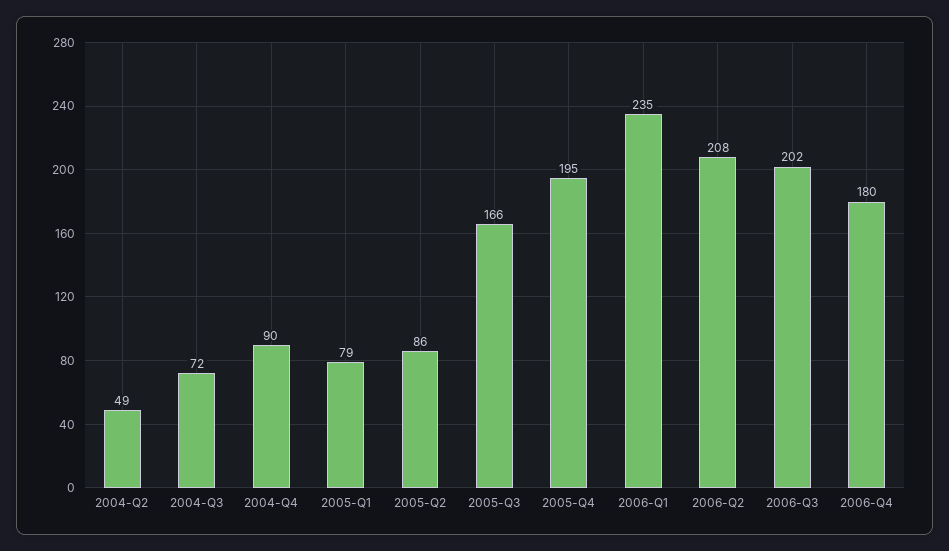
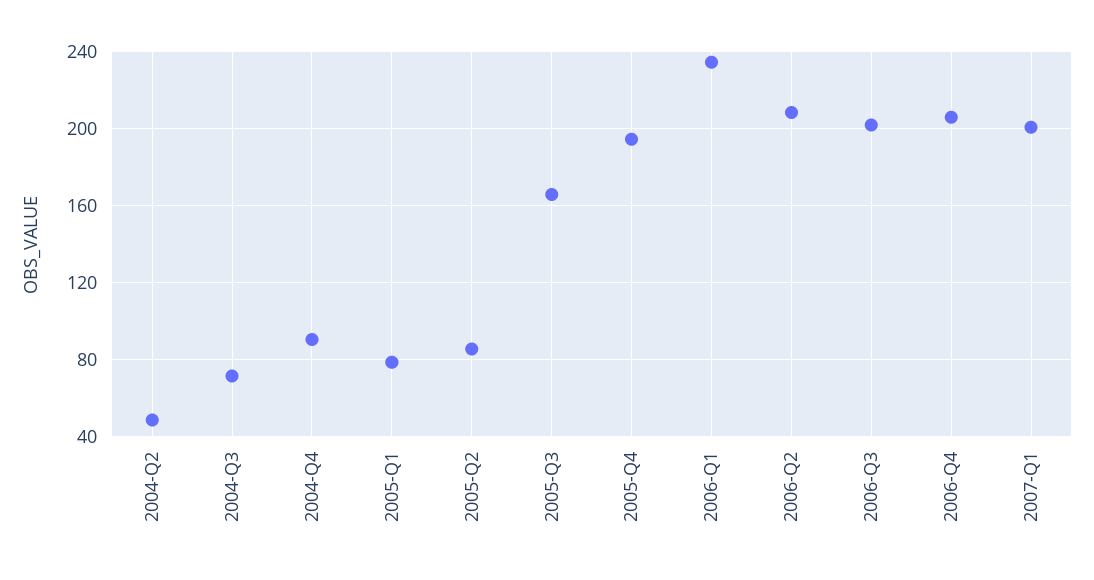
2006-Q4: 180 -> 205
2007-Q1: none -> 200

